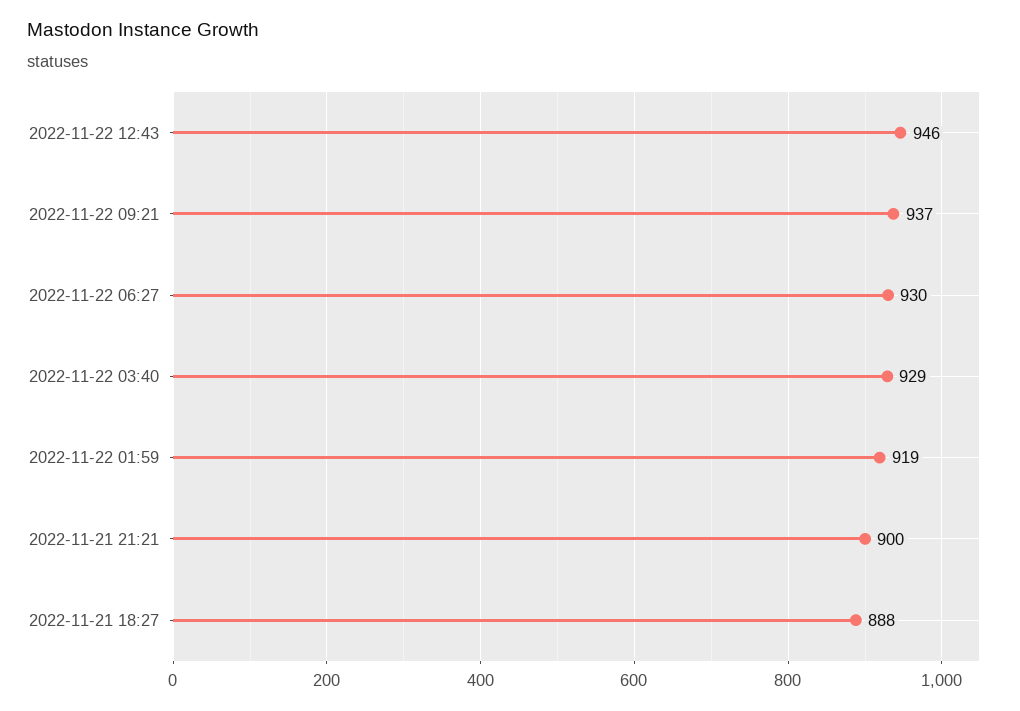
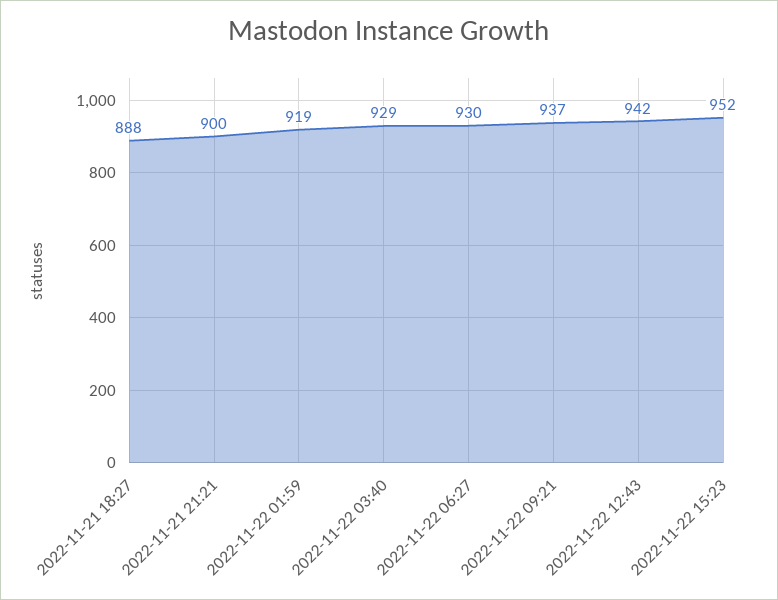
2022-11-22 12:43: 946 -> 942
2022-11-22 15:23: none -> 952

